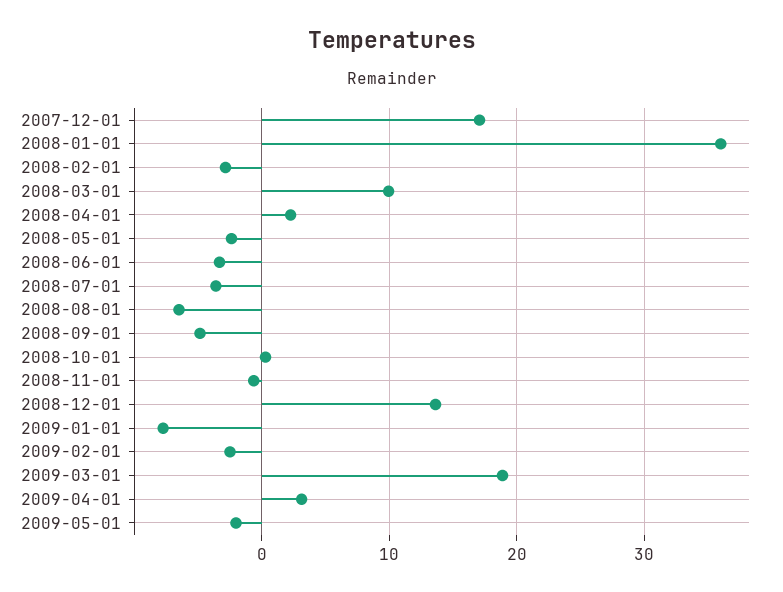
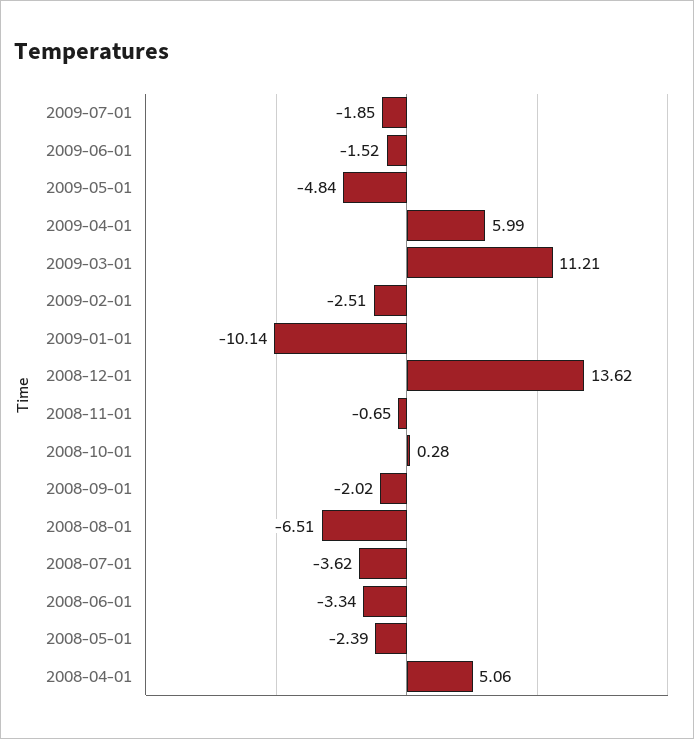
2007-12-01: 17 -> none
2008-01-01: 36 -> none
2008-02-01: -3 -> none
2008-03-01: 10 -> none
2008-04-01: 2 -> 5.06
2008-09-01: -5 -> -2.02
2009-01-01: -8 -> -10.14
2009-03-01: 19 -> 11.21
2009-04-01: 3 -> 5.99
2009-05-01: -2 -> -4.84
2009-07-01: none -> -1.85
2009-06-01: none -> -1.52

